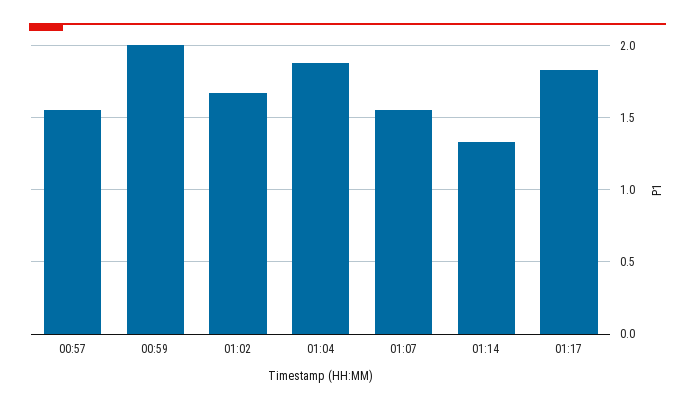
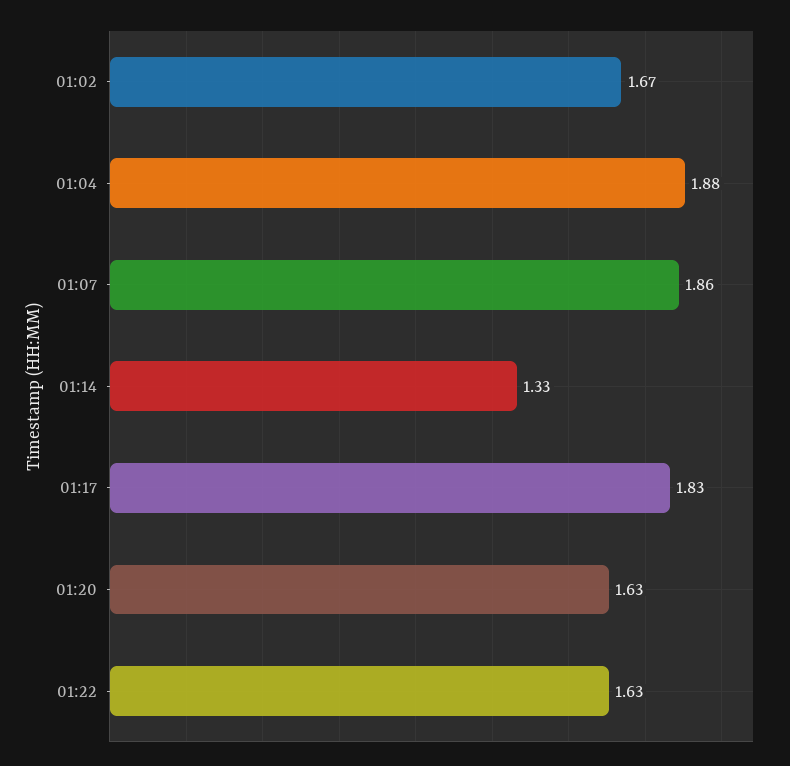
00:57: 1.55 -> none
00:59: 2 -> none
01:07: 1.55 -> 1.86
01:20: none -> 1.63
01:22: none -> 1.63

